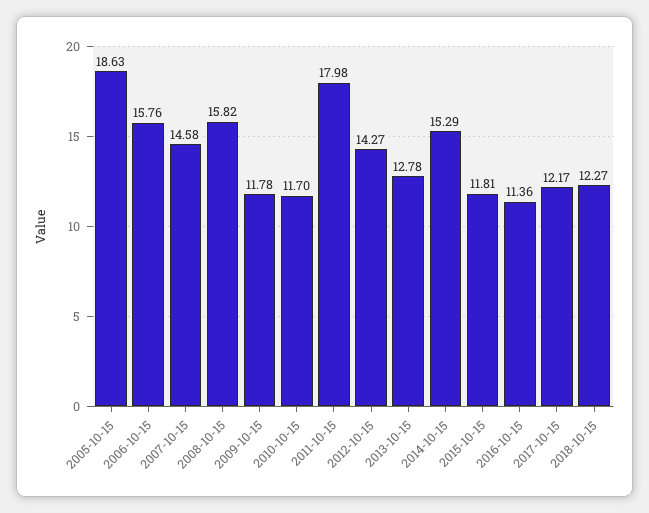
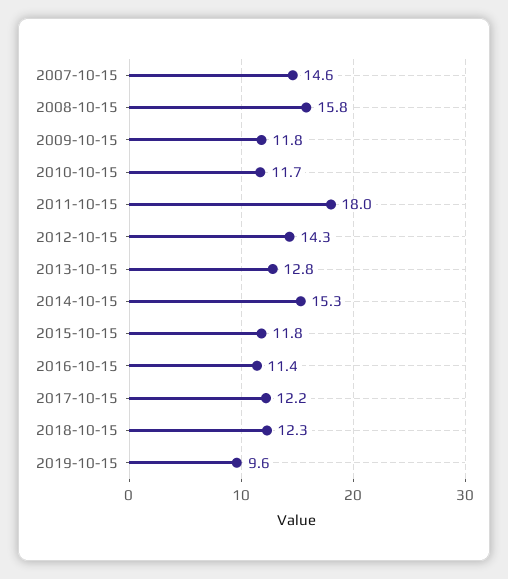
2005-10-15: 18.63 -> none
2006-10-15: 15.76 -> none
2019-10-15: none -> 9.6

